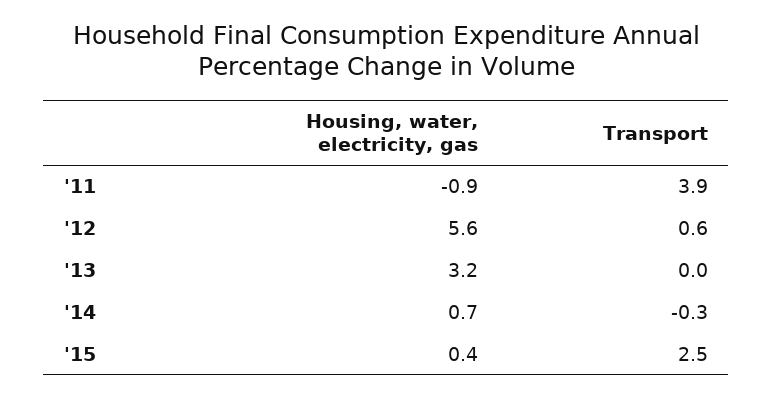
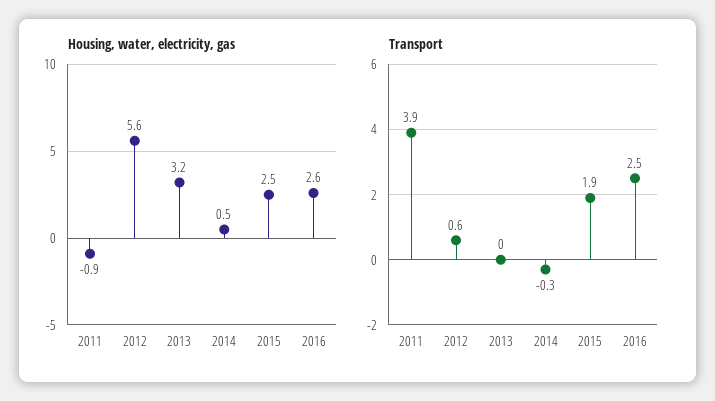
Housing, water, electricity, gas, '14: 0.7 -> 0.5
Housing, water, electricity, gas, '15: 0.4 -> 2.5
Transport, '15: 2.5 -> 1.9
Housing, water, electricity, gas, 2016: none -> 2.6
Transport, 2016: none -> 2.5

